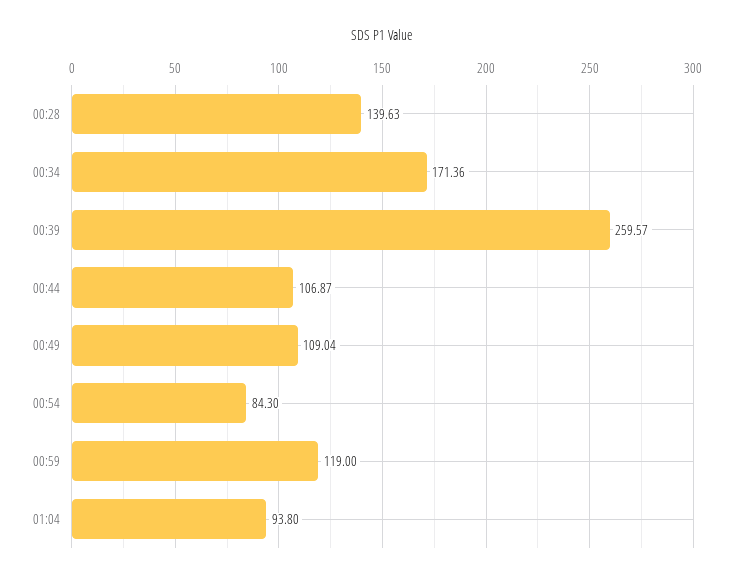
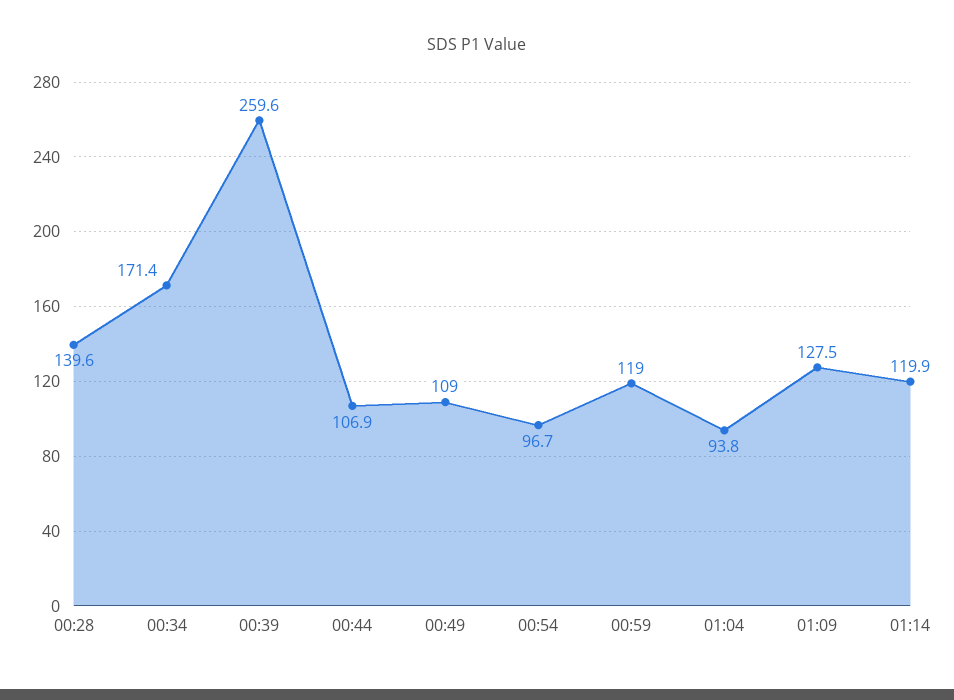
00:54: 84.3 -> 96.7
01:09: none -> 127.5
01:14: none -> 119.9

